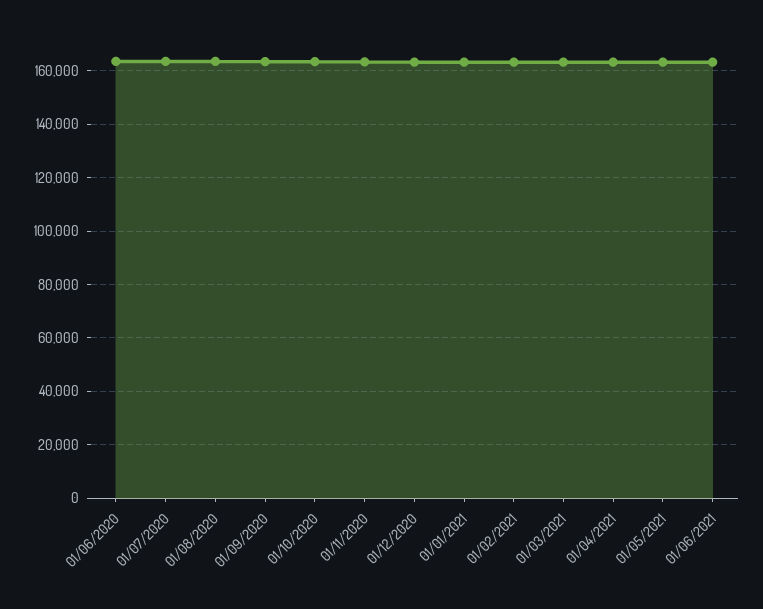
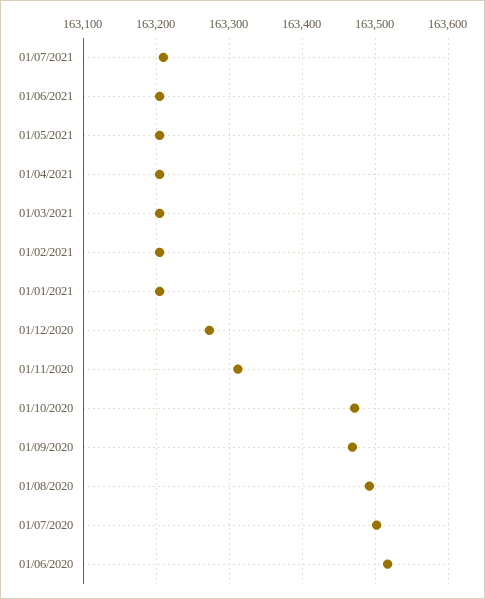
01/07/2021: none -> 163210

